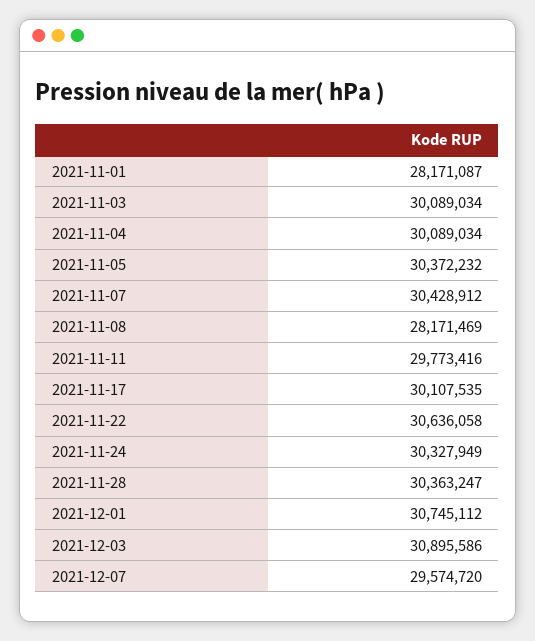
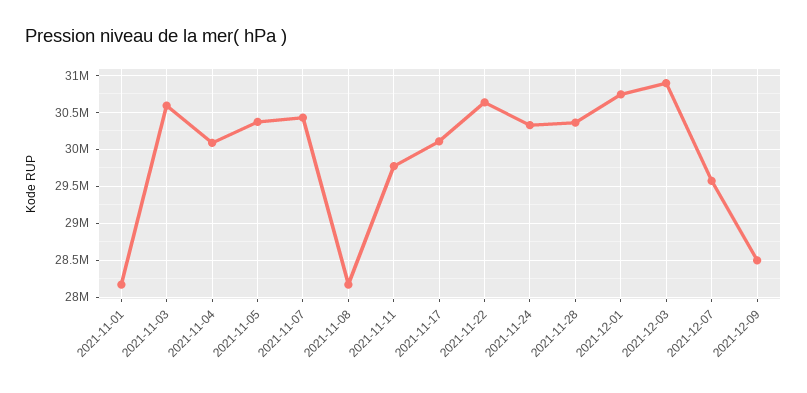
2021-11-03: 30089034 -> 30600000
2021-12-09: none -> 28500000

